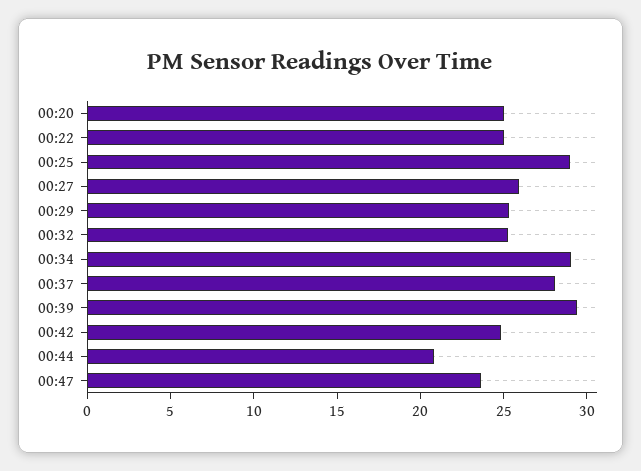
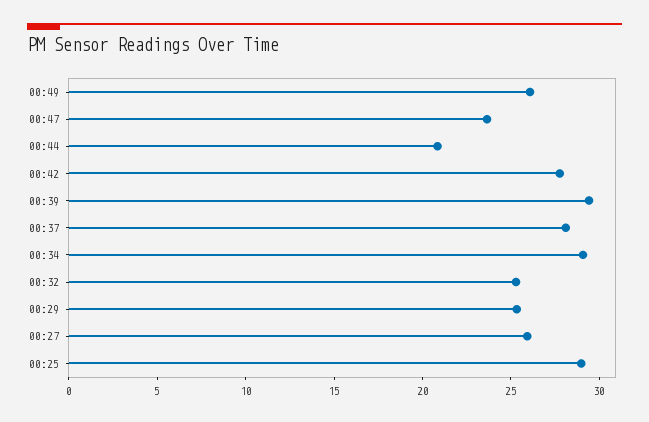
00:20: 25 -> none
00:22: 25 -> none
00:42: 25 -> 28
00:49: none -> 26

